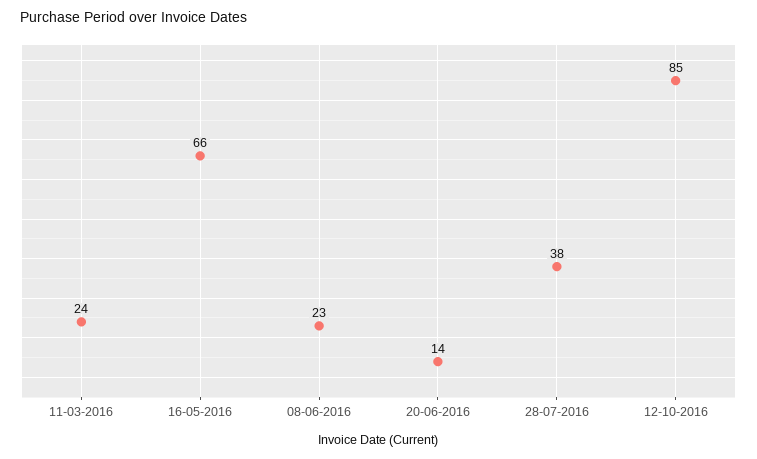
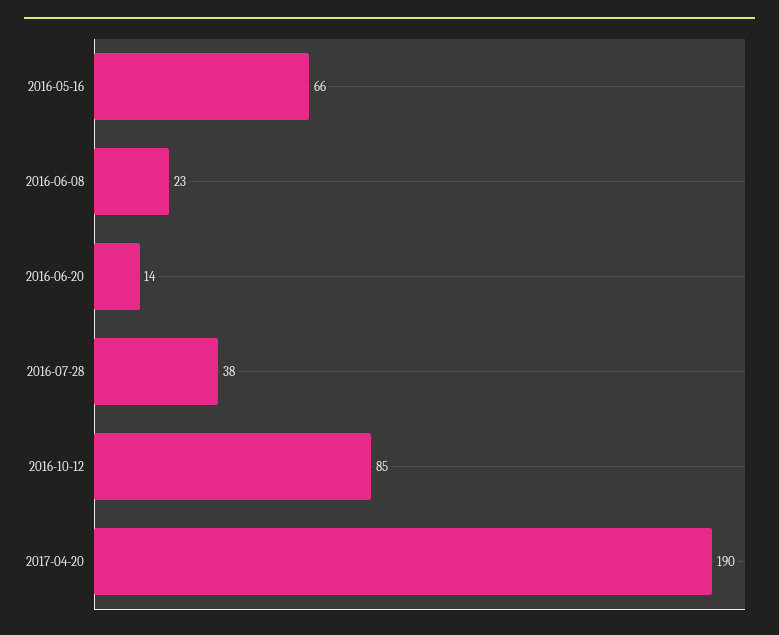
11-03-2016: 24 -> none
2017-04-20: none -> 190

